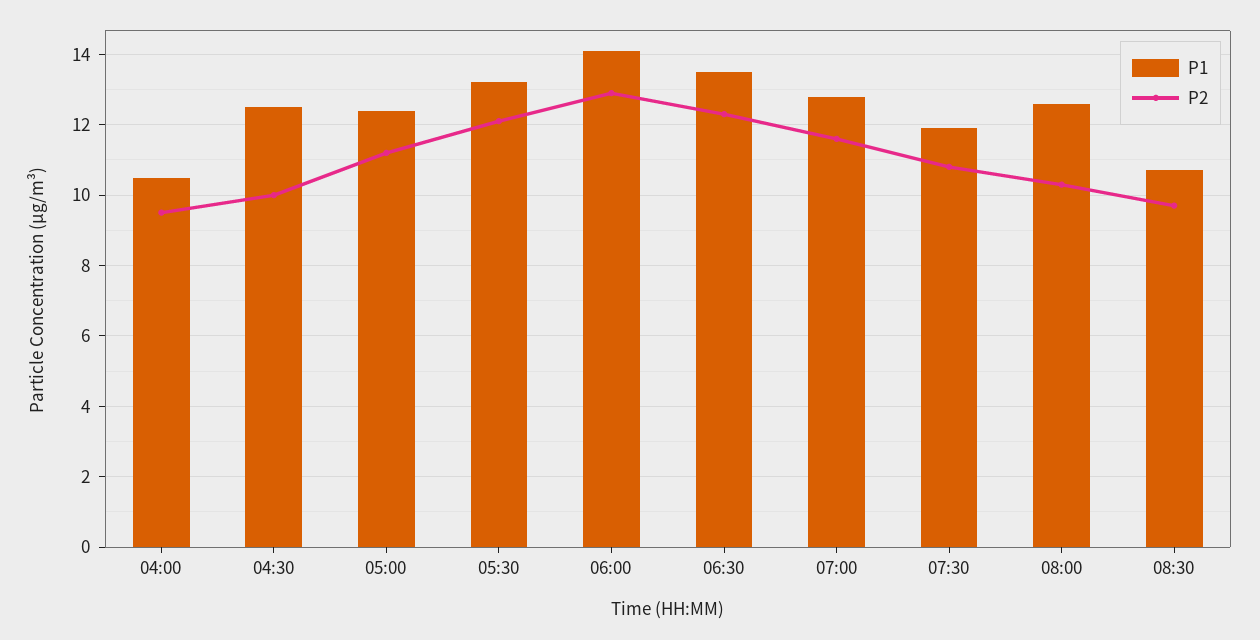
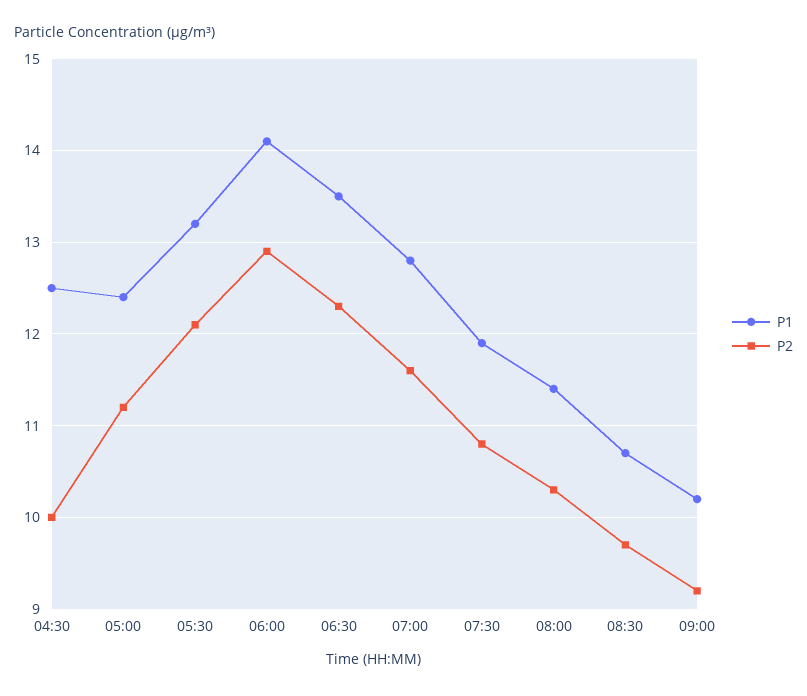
P1, 04:00: 10.5 -> none
P2, 04:00: 9.5 -> none
P1, 08:00: 12.5 -> 11.4
P1, 09:00: none -> 10.2
P2, 09:00: none -> 9.2

